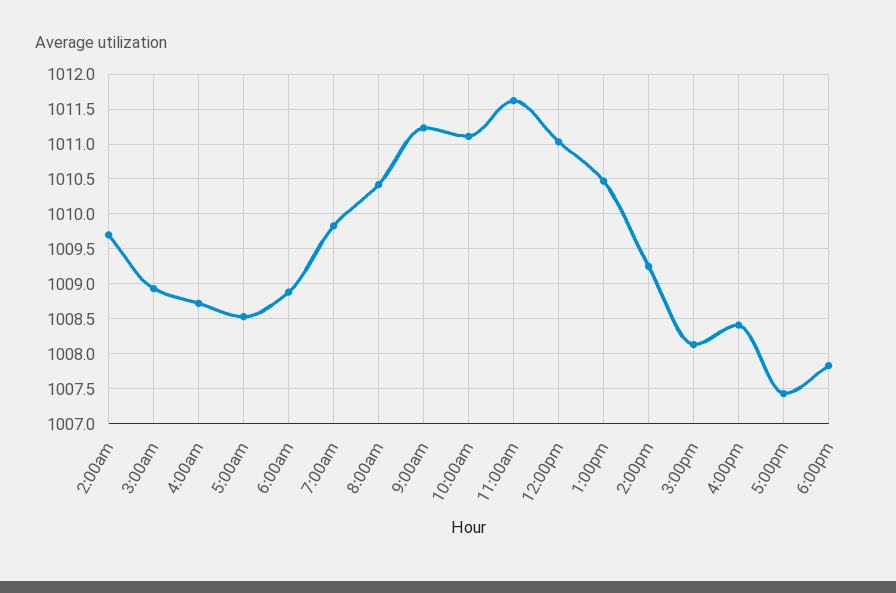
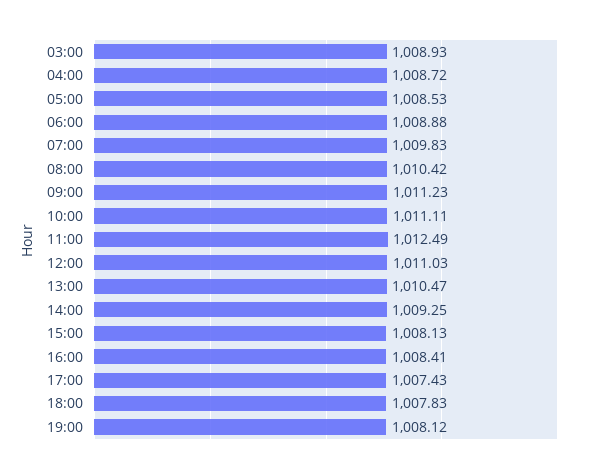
2:00am: 1009.7 -> none
11:00am: 1011.6 -> 1012.49
19:00: none -> 1008.12

